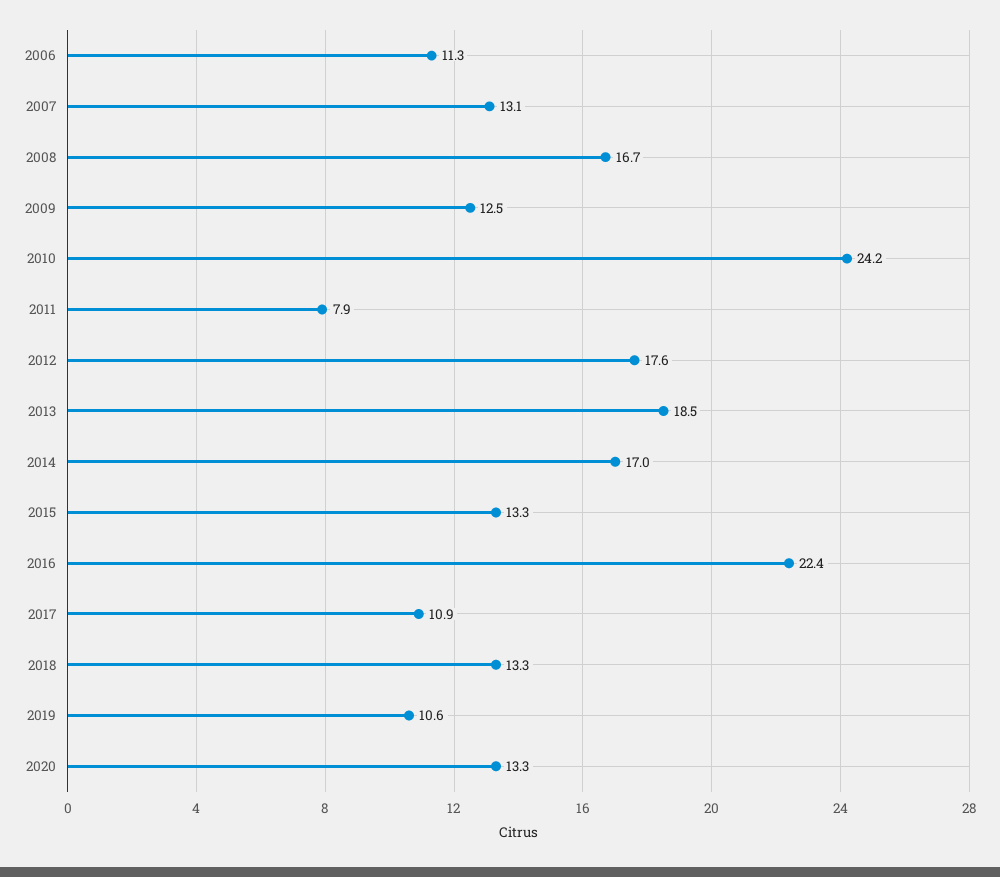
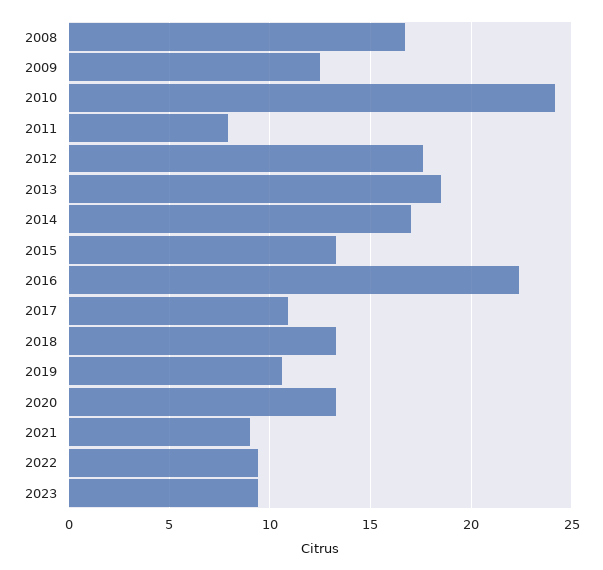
2006: 11.3 -> none
2007: 13.1 -> none
2021: none -> 9
2022: none -> 9.5
2023: none -> 9.5

